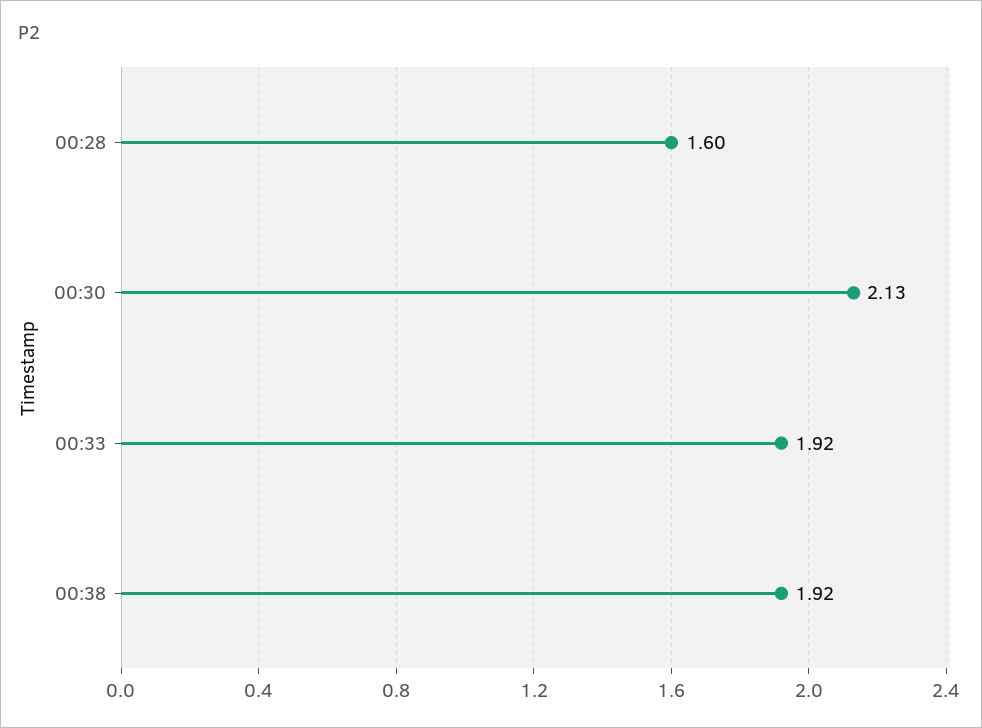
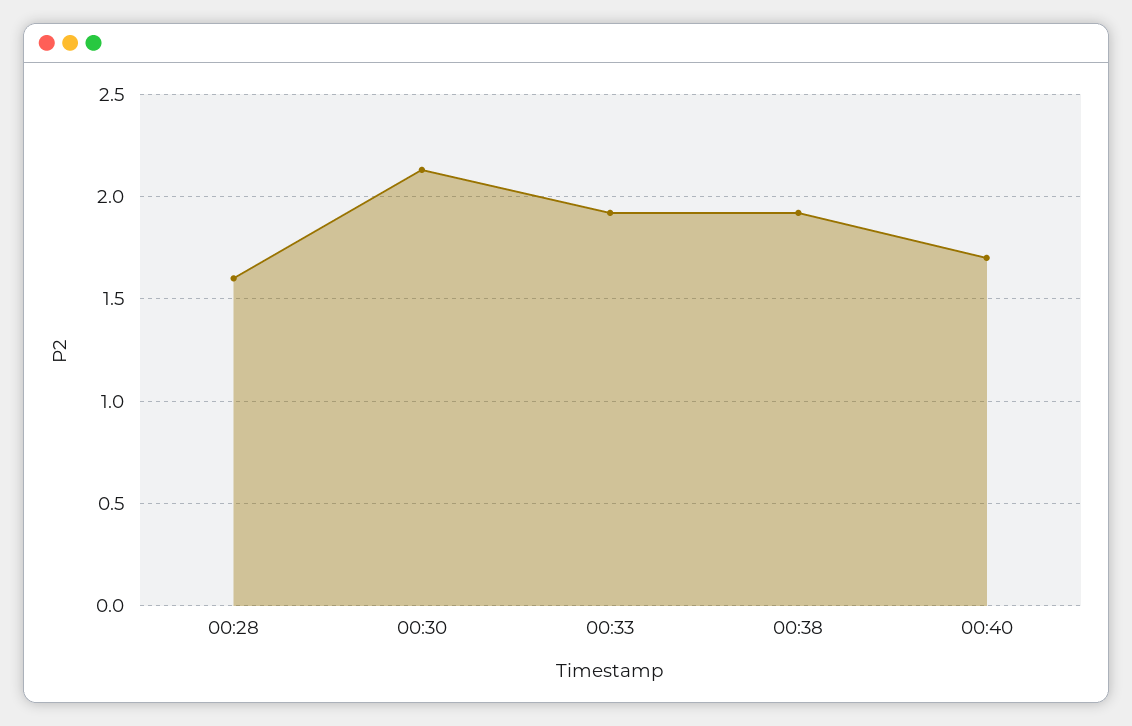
00:40: none -> 1.7

